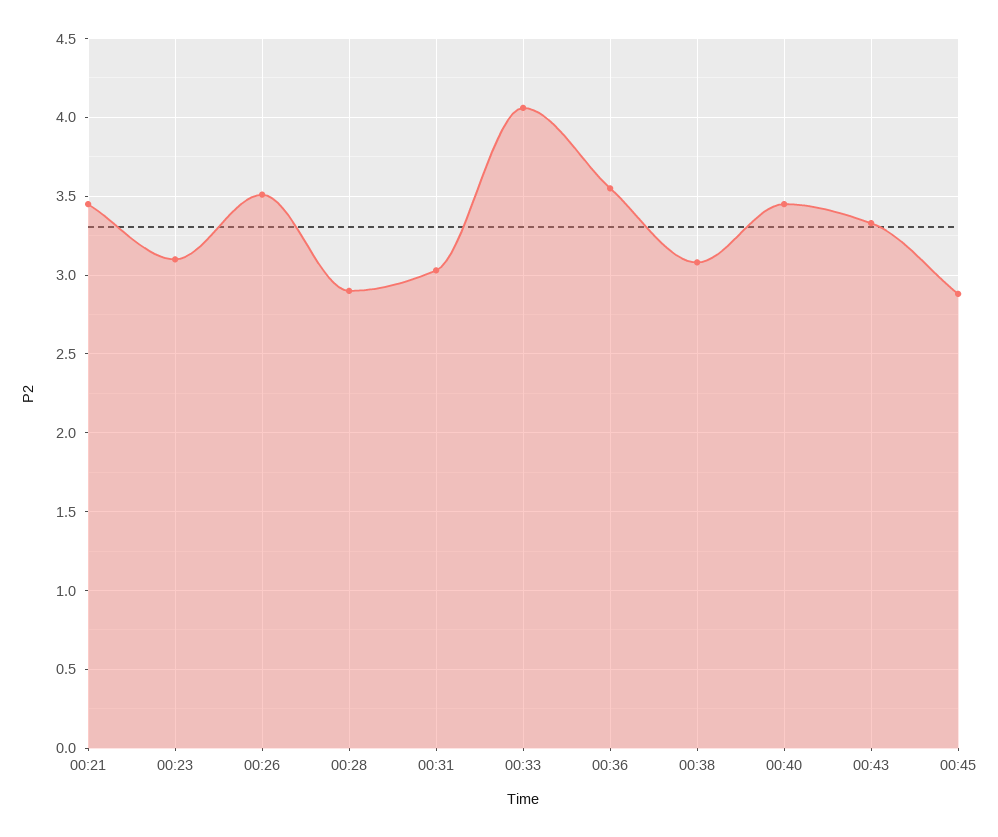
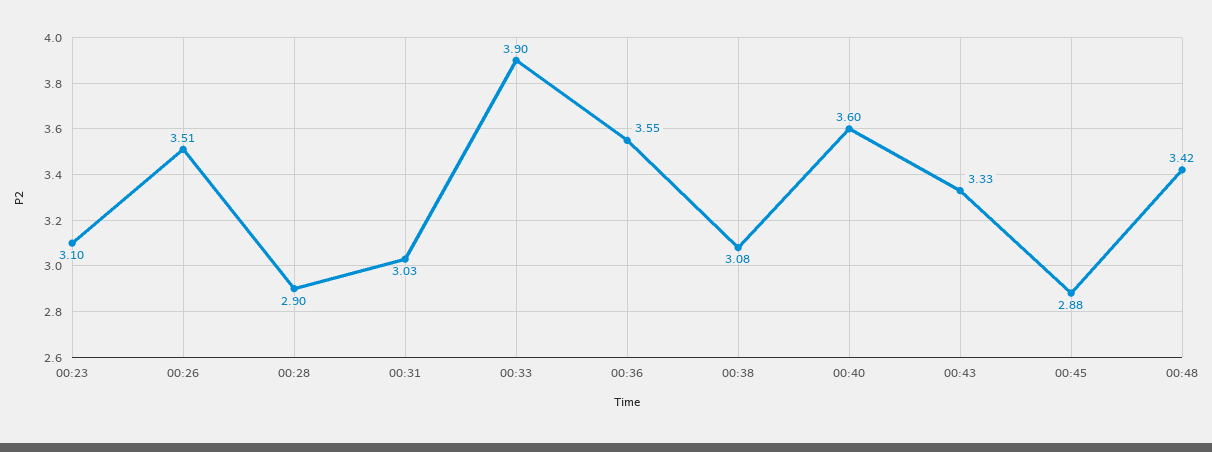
00:21: 3.45 -> none
00:33: 4.05 -> 3.9
00:40: 3.45 -> 3.6
00:48: none -> 3.42

